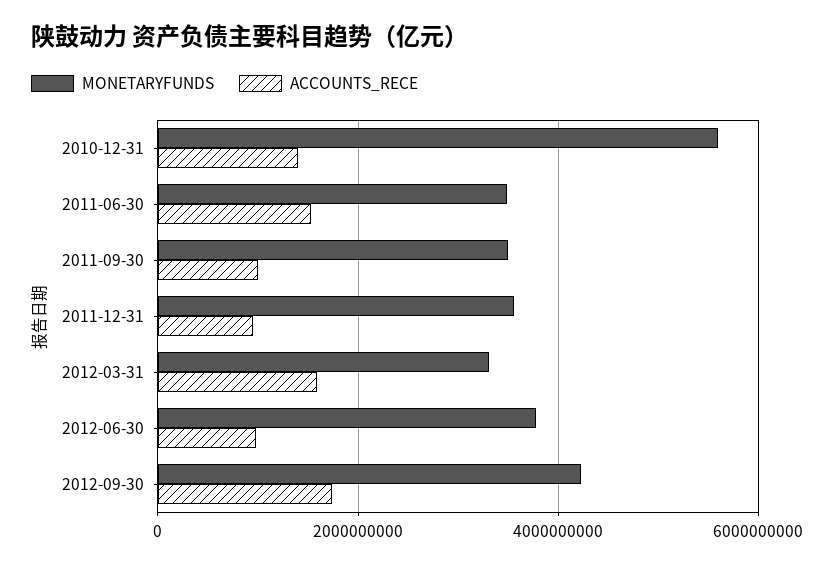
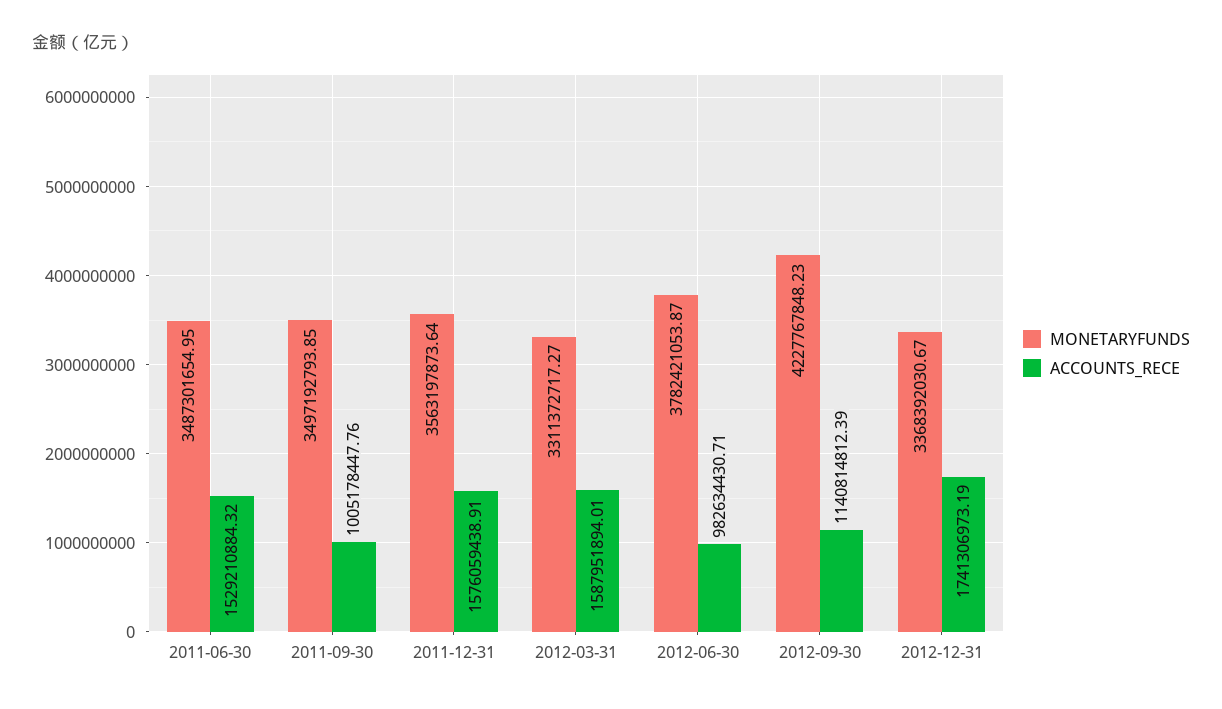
MONETARYFUNDS, 2010-12-31: 5600000000 -> none
ACCOUNTS_RECE, 2010-12-31: 1400000000 -> none
ACCOUNTS_RECE, 2011-12-31: 1000000000 -> 1576059438.91
ACCOUNTS_RECE, 2012-09-30: 1800000000 -> 1140814812.39
MONETARYFUNDS, 2012-12-31: none -> 3368392030.67
ACCOUNTS_RECE, 2012-12-31: none -> 1741306973.19

